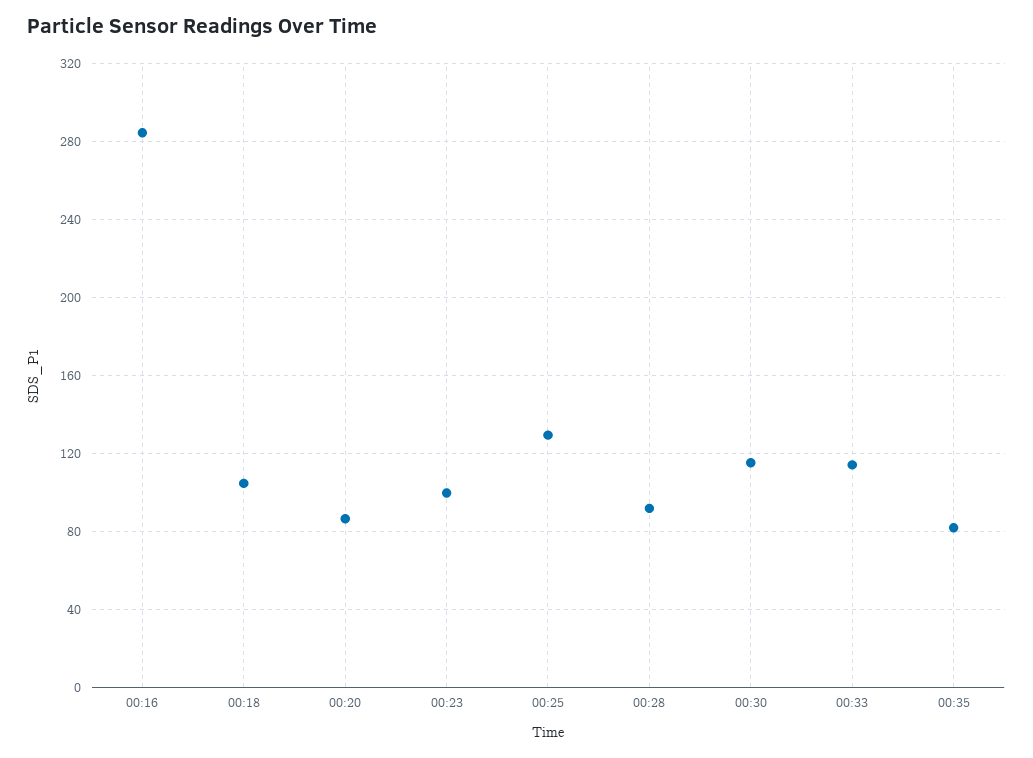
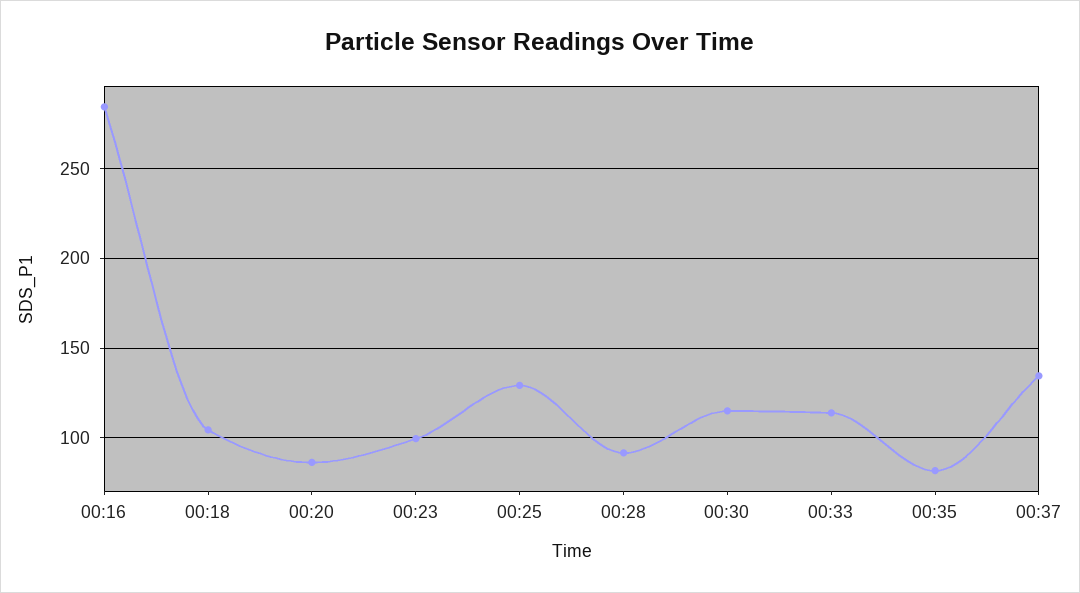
00:37: none -> 135

